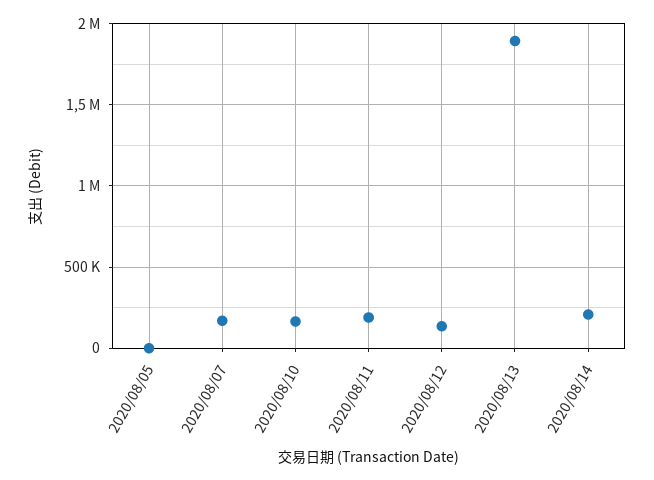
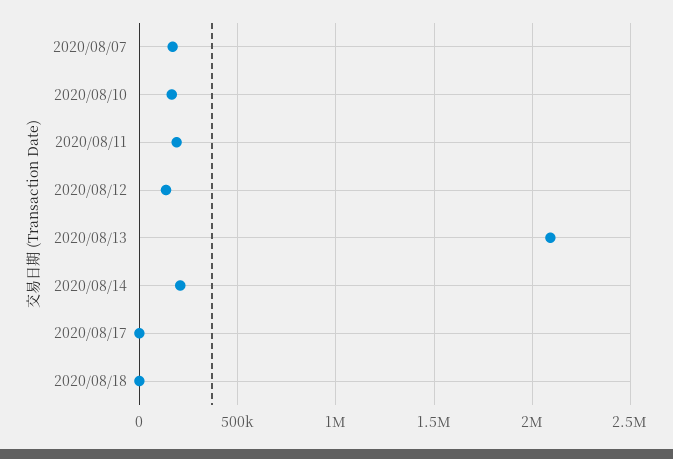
2020/08/05: 0 -> none
2020/08/13: 1900000 -> 2100000
2020/08/17: none -> 0
2020/08/18: none -> 0

